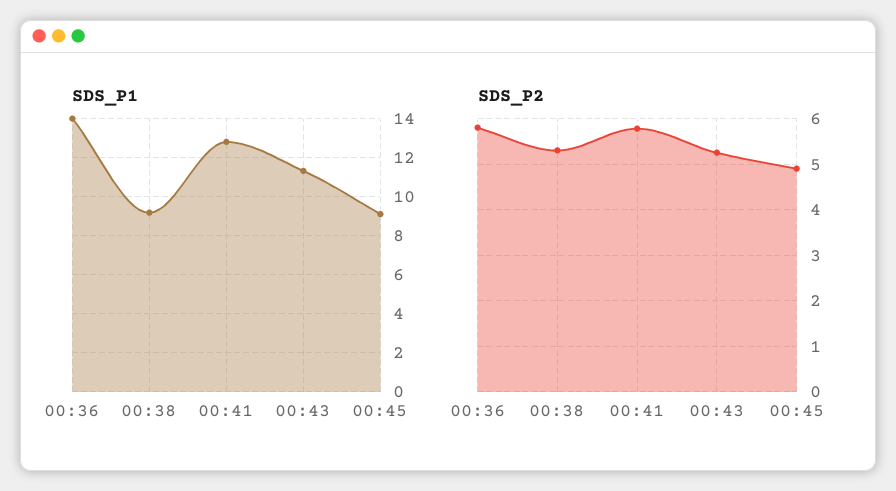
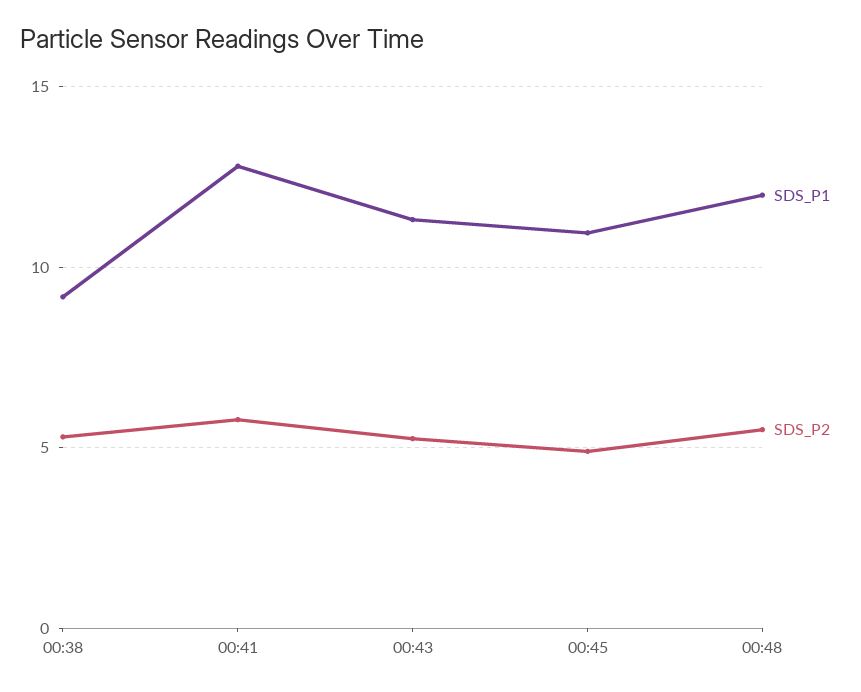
SDS_P1, 00:36: 14 -> none
SDS_P1, 00:45: 9 -> 11
SDS_P2, 00:36: 5.8 -> none
SDS_P1, 00:48: none -> 12
SDS_P2, 00:48: none -> 5.5

